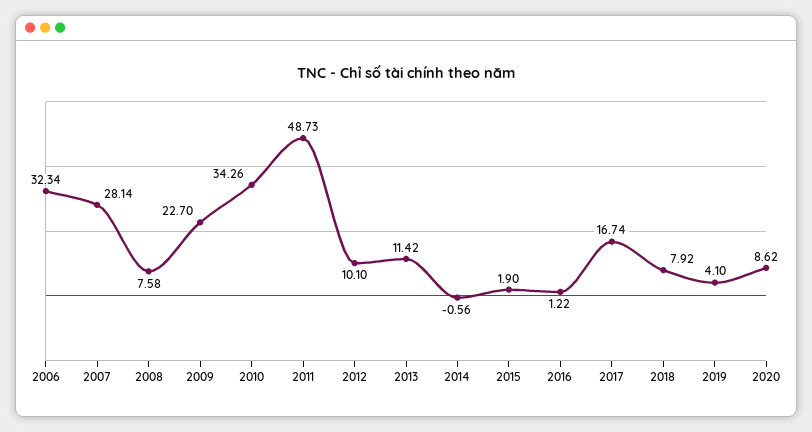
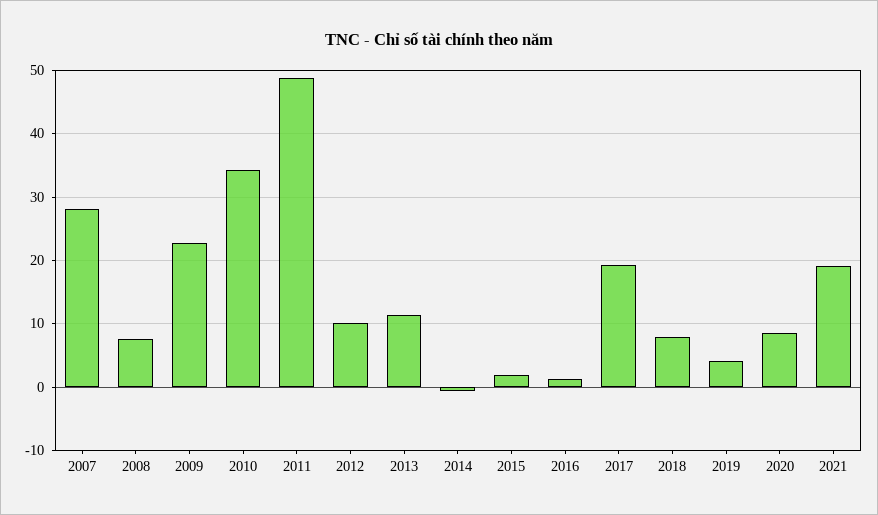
2006: 32.34 -> none
2017: 16.74 -> 19
2021: none -> 19

